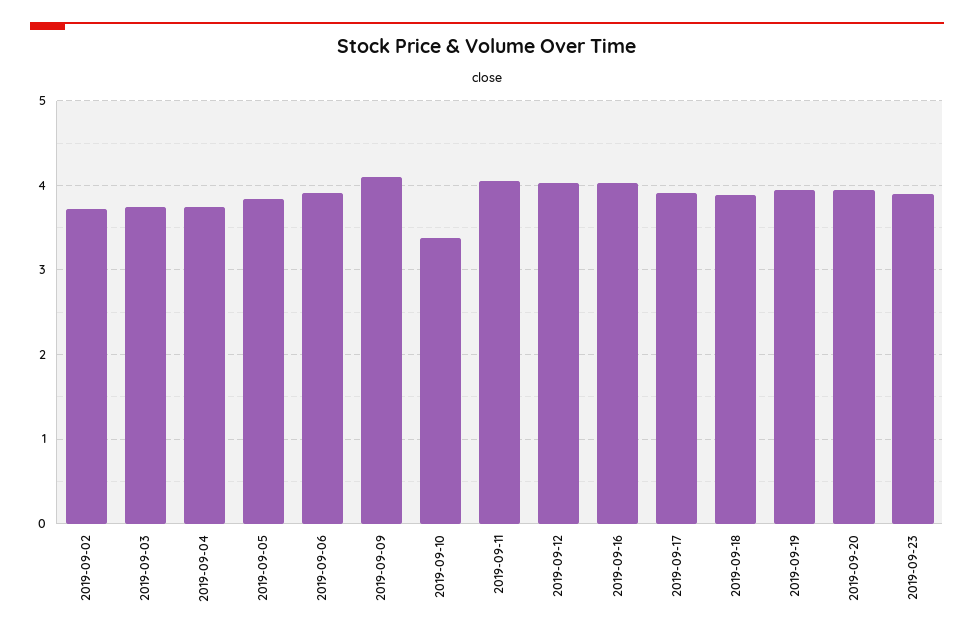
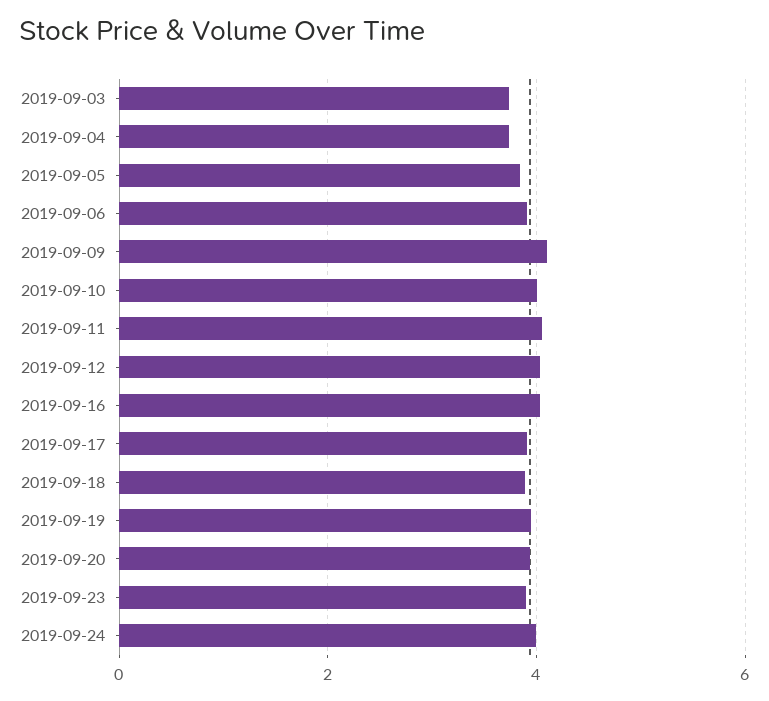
2019-09-02: 3.7 -> none
2019-09-10: 3.4 -> 4
2019-09-24: none -> 4

